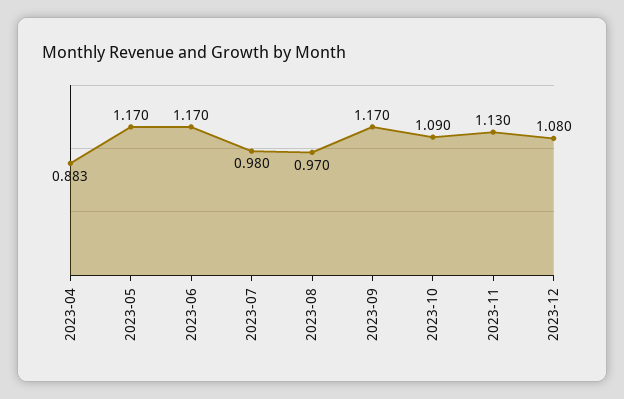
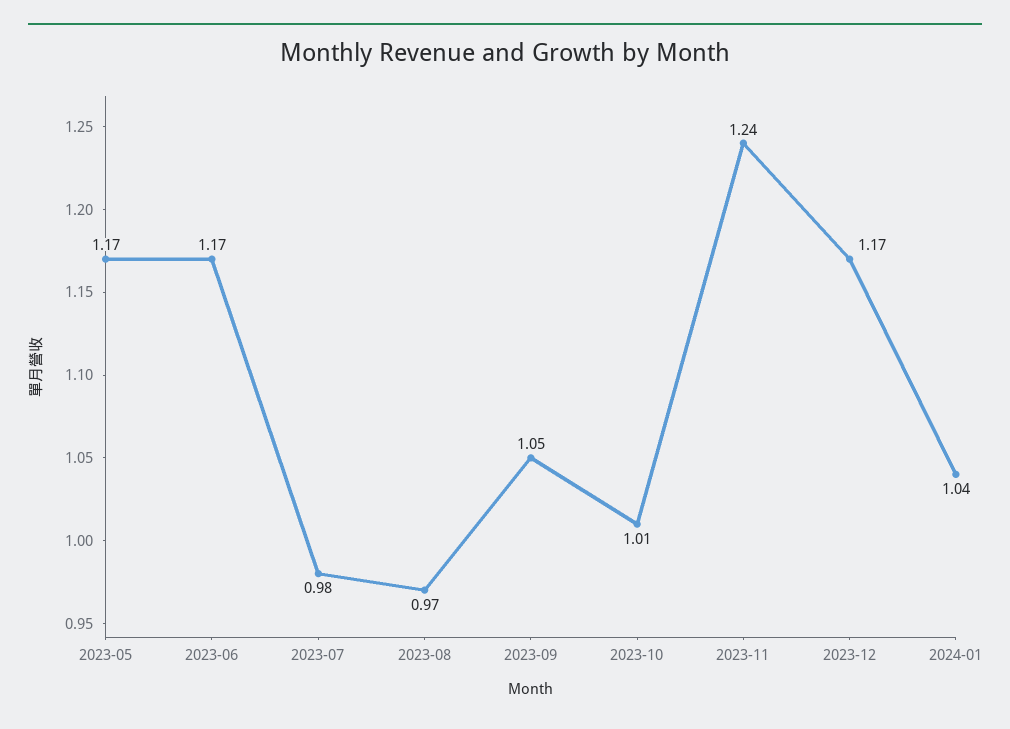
2023-04: 0.883 -> none
2023-09: 1.17 -> 1.05
2023-10: 1.09 -> 1.01
2023-11: 1.13 -> 1.24
2023-12: 1.08 -> 1.17
2024-01: none -> 1.04

